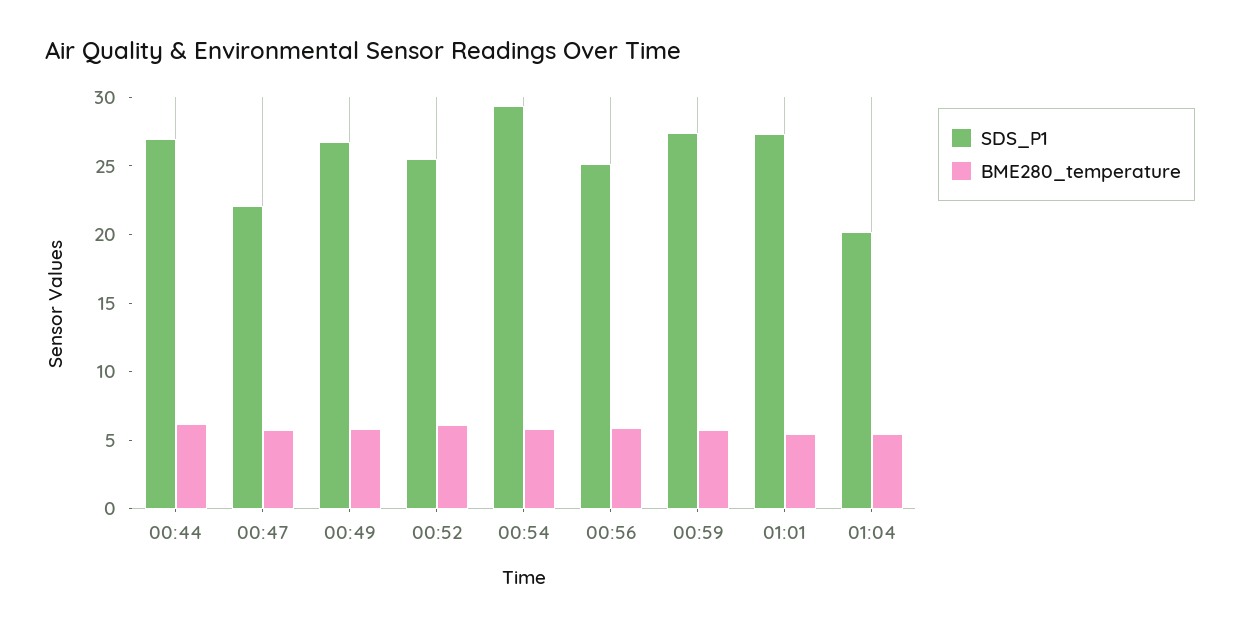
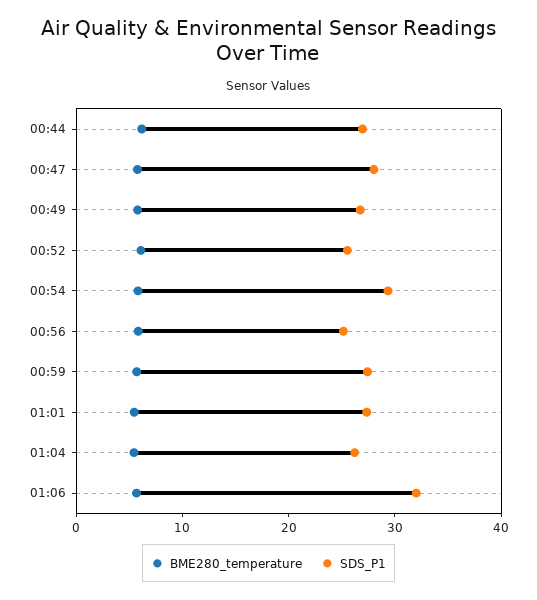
SDS_P1, 00:47: 22 -> 28
SDS_P1, 01:04: 20 -> 26
BME280_temperature, 01:06: none -> 6
SDS_P1, 01:06: none -> 32

